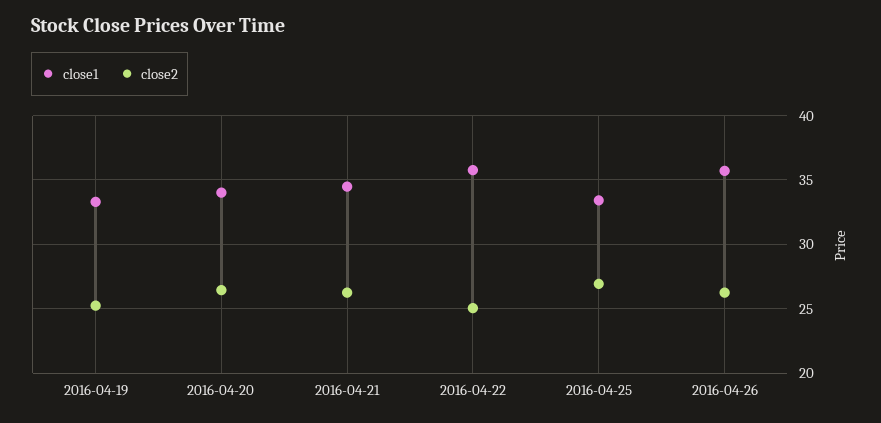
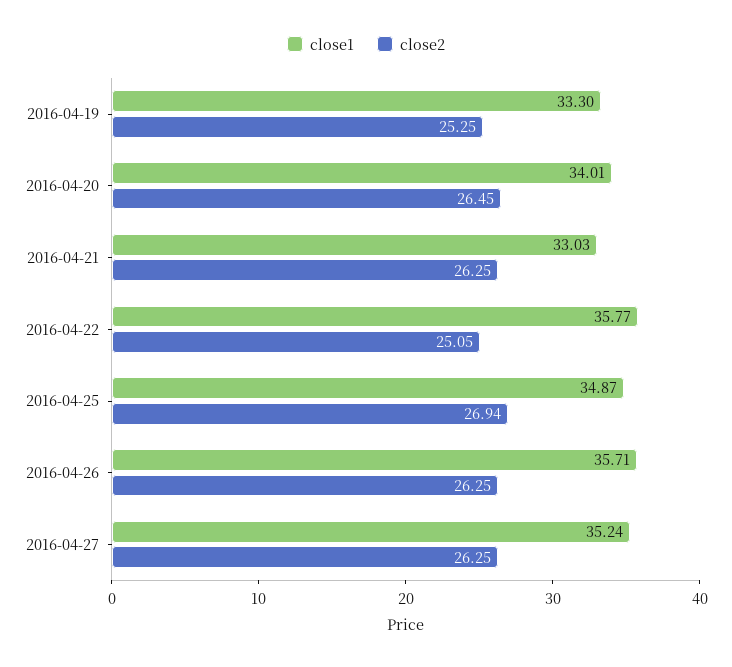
close1, 2016-04-21: 34.5 -> 33.03
close1, 2016-04-25: 33.5 -> 34.87
close1, 2016-04-27: none -> 35.24
close2, 2016-04-27: none -> 26.25

